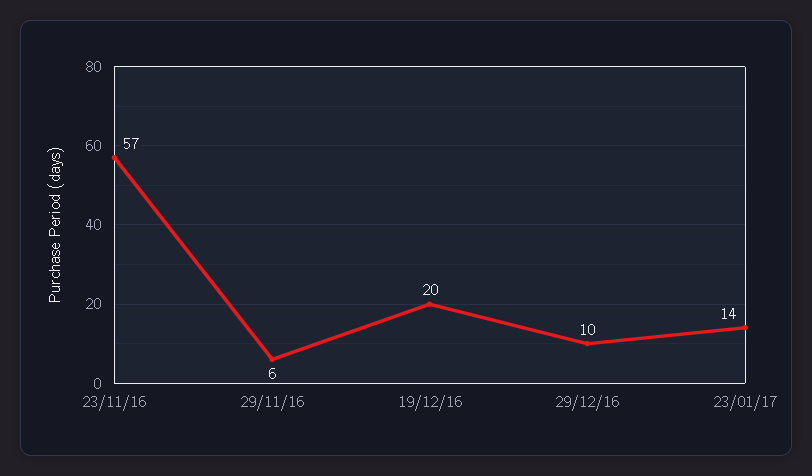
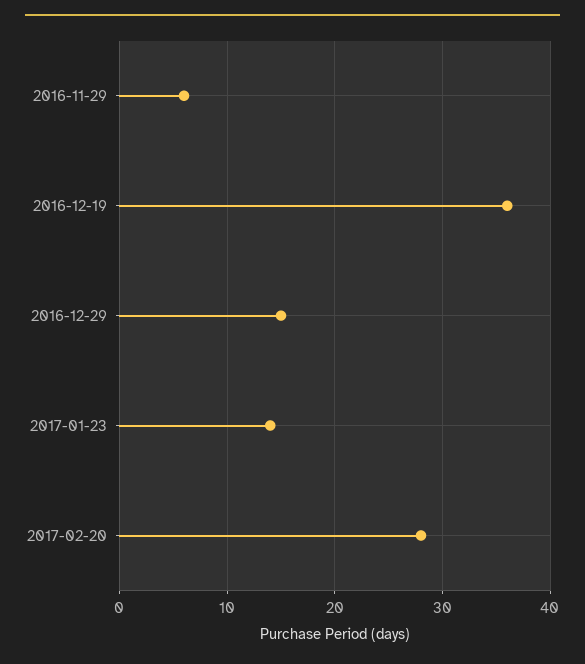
23/11/16: 57 -> none
19/12/16: 20 -> 36
29/12/16: 10 -> 15
2017-02-20: none -> 28

